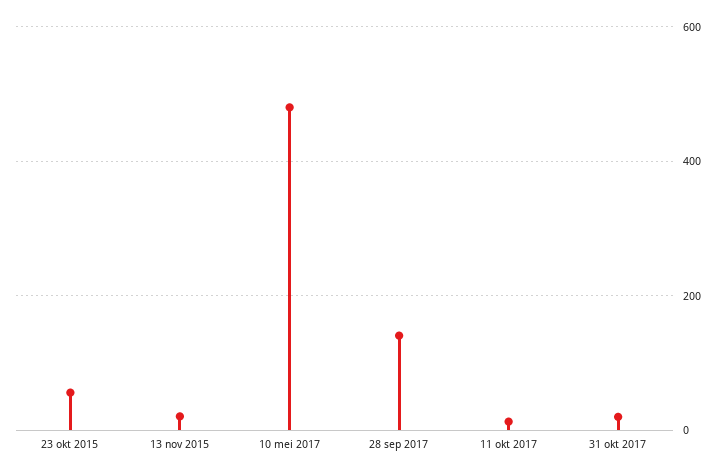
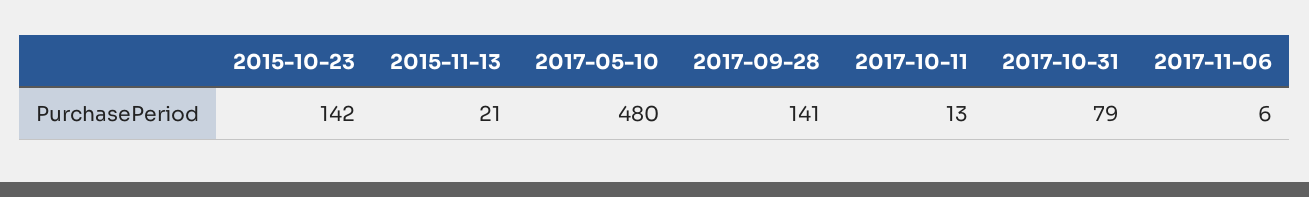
23 okt 2015: 60 -> 142
31 okt 2017: 20 -> 79
2017-11-06: none -> 6

